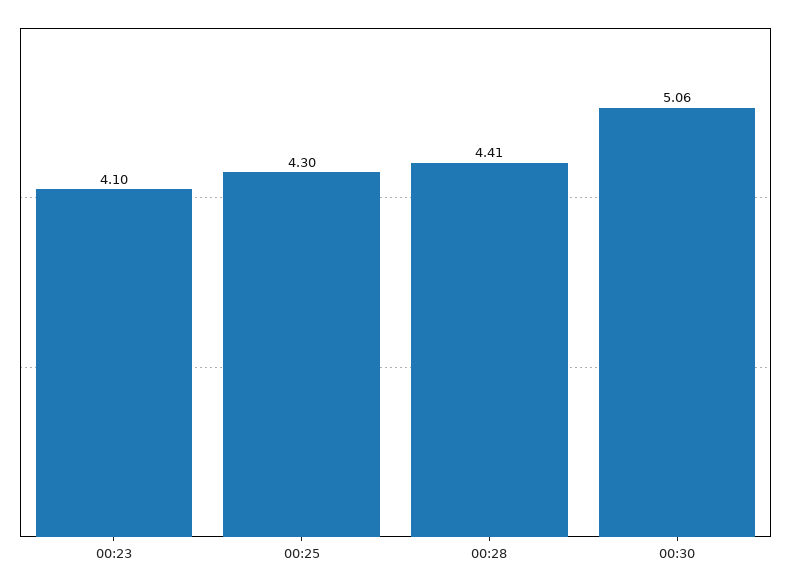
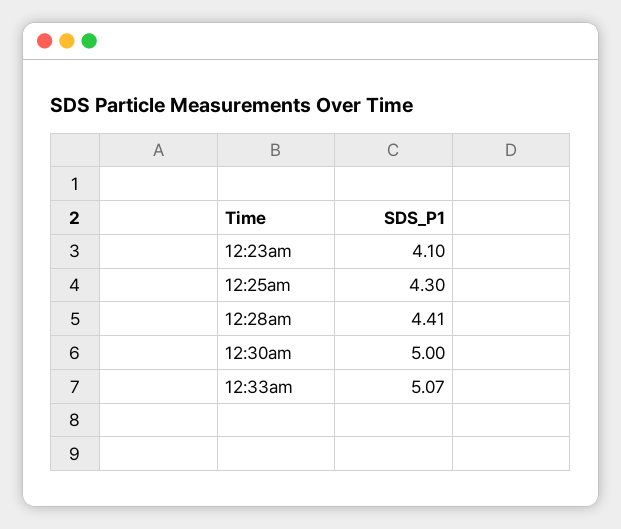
00:30: 5.06 -> 5
12:33am: none -> 5.07

